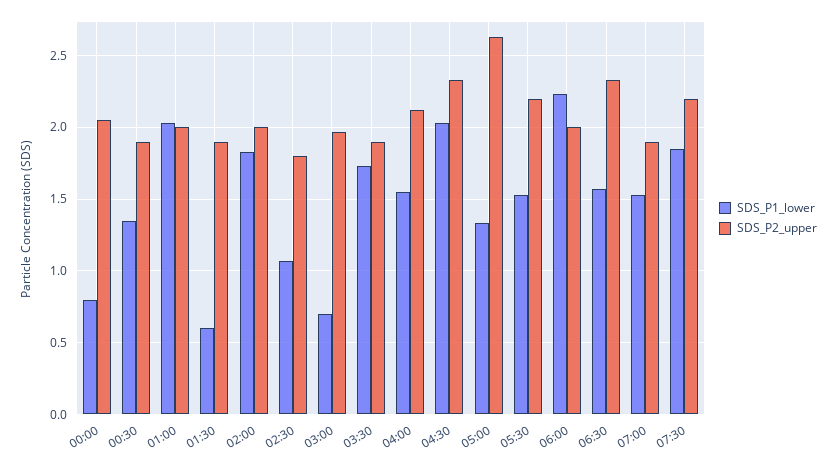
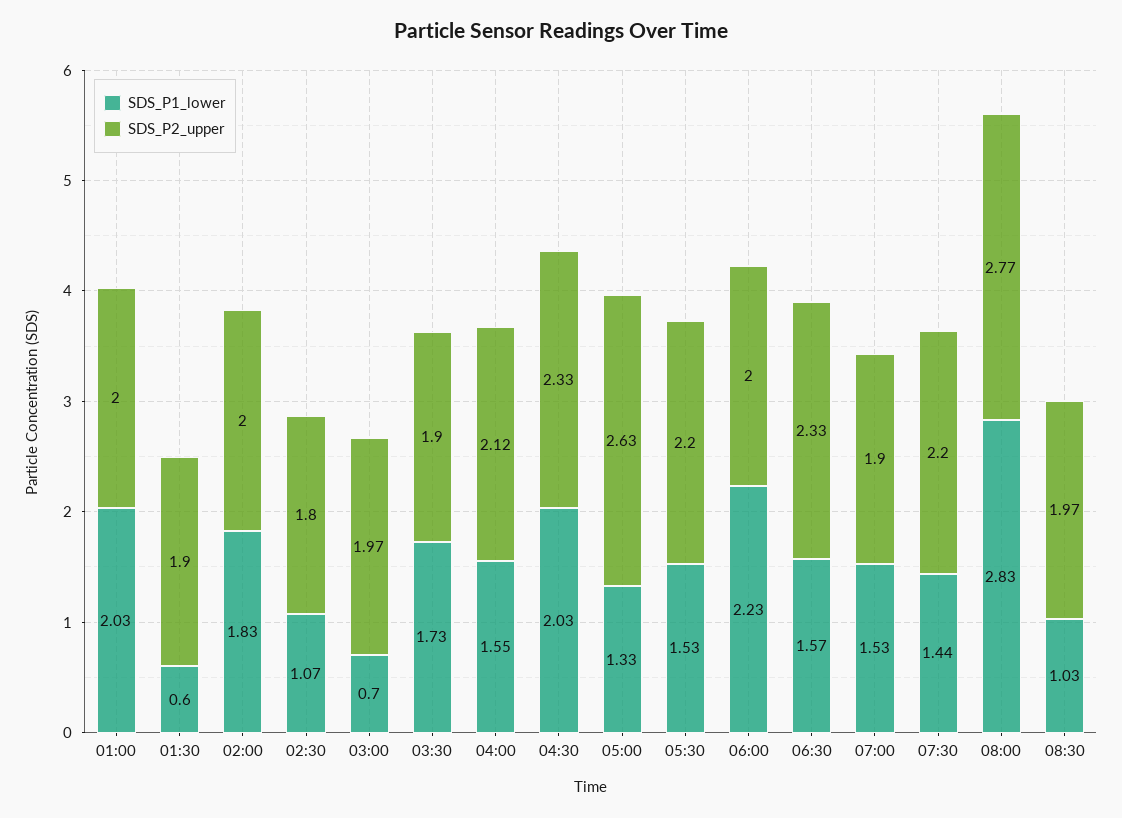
SDS_P1_lower, 00:00: 0.8 -> none
SDS_P2_upper, 00:00: 2.05 -> none
SDS_P1_lower, 00:30: 1.35 -> none
SDS_P2_upper, 00:30: 1.9 -> none
SDS_P1_lower, 07:30: 1.85 -> 1.44
SDS_P1_lower, 08:00: none -> 2.83
SDS_P2_upper, 08:00: none -> 2.77
SDS_P1_lower, 08:30: none -> 1.03
SDS_P2_upper, 08:30: none -> 1.97

